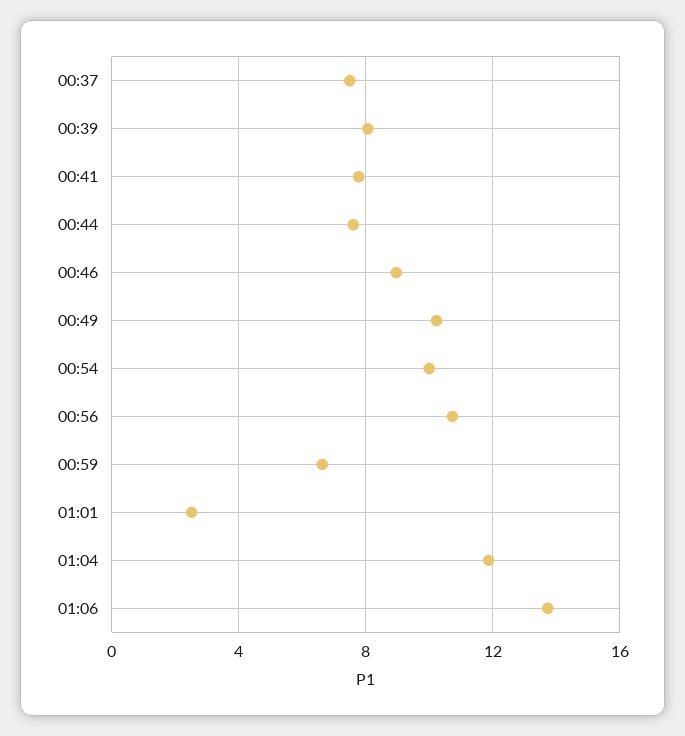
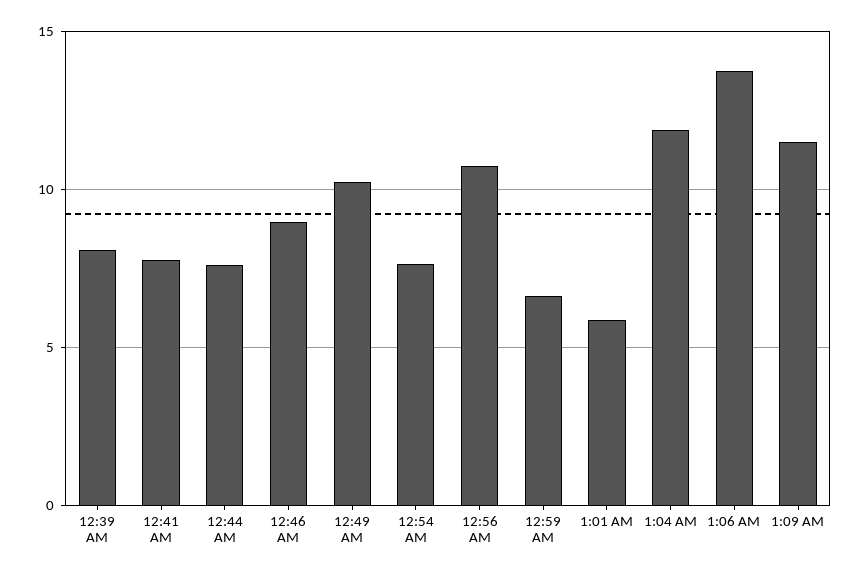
00:37: 7.5 -> none
00:54: 10 -> 7.5
01:01: 2.5 -> 6
1:09 AM: none -> 11.5

